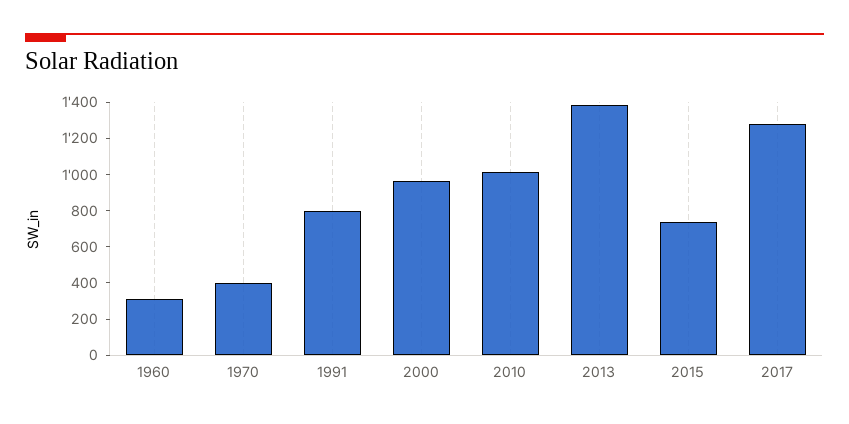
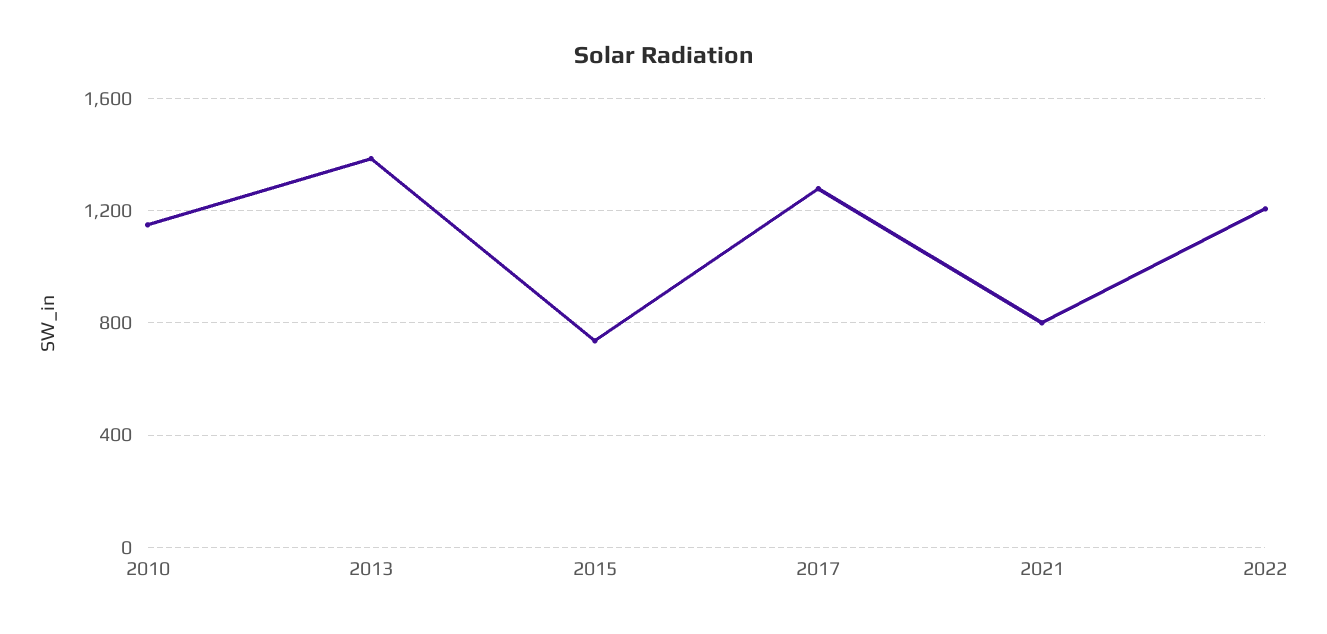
1960: 300 -> none
1970: 400 -> none
1991: 800 -> none
2000: 950 -> none
2010: 1000 -> 1150
2021: none -> 800
2022: none -> 1200

